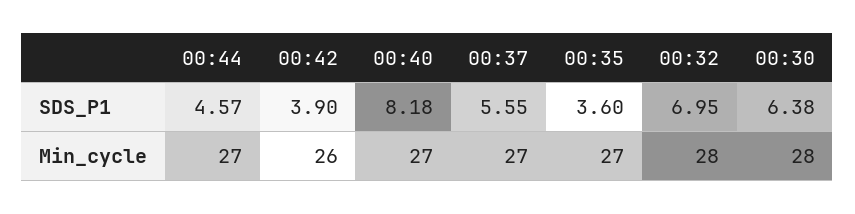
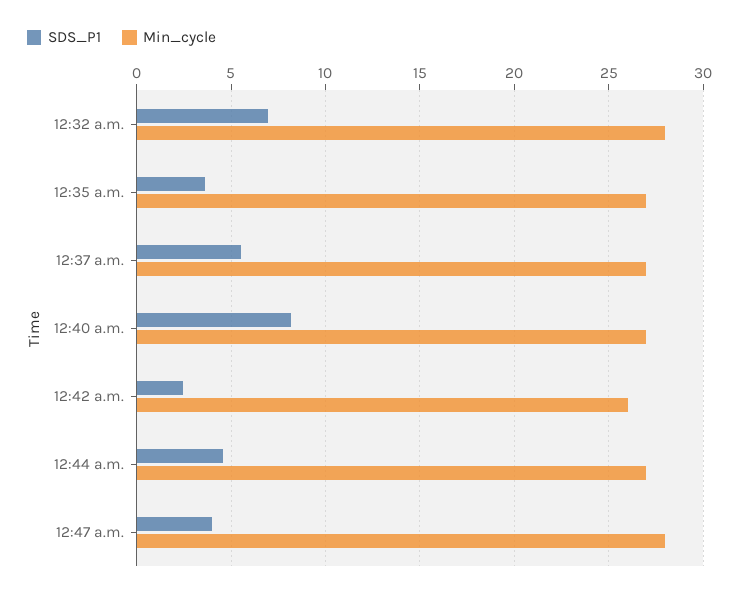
SDS_P1, 00:42: 3.9 -> 2.5
SDS_P1, 00:30: 6.38 -> none
Min_cycle, 00:30: 28 -> none
SDS_P1, 12:47 a.m.: none -> 4
Min_cycle, 12:47 a.m.: none -> 28

